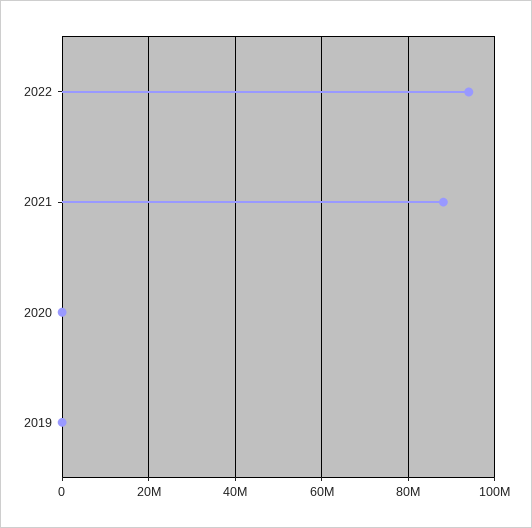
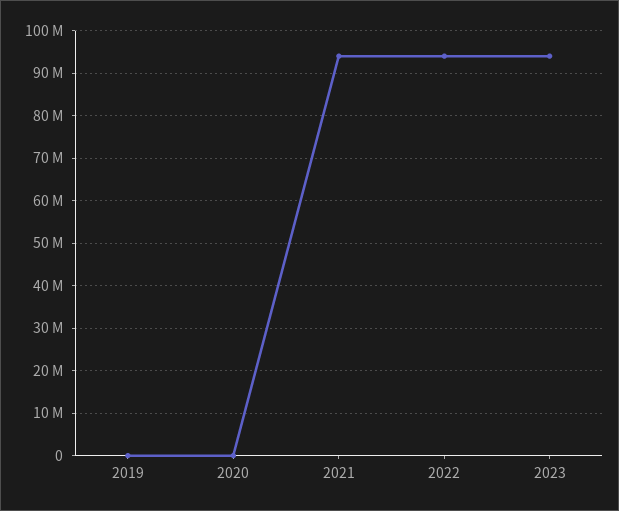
2021: 88000000 -> 94000000
2023: none -> 94000000

